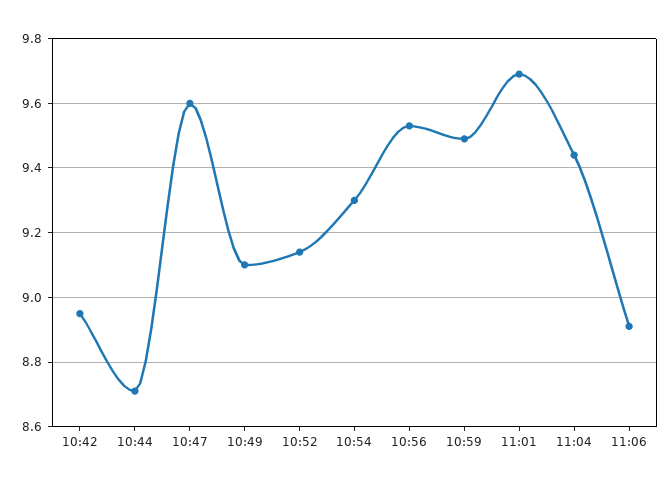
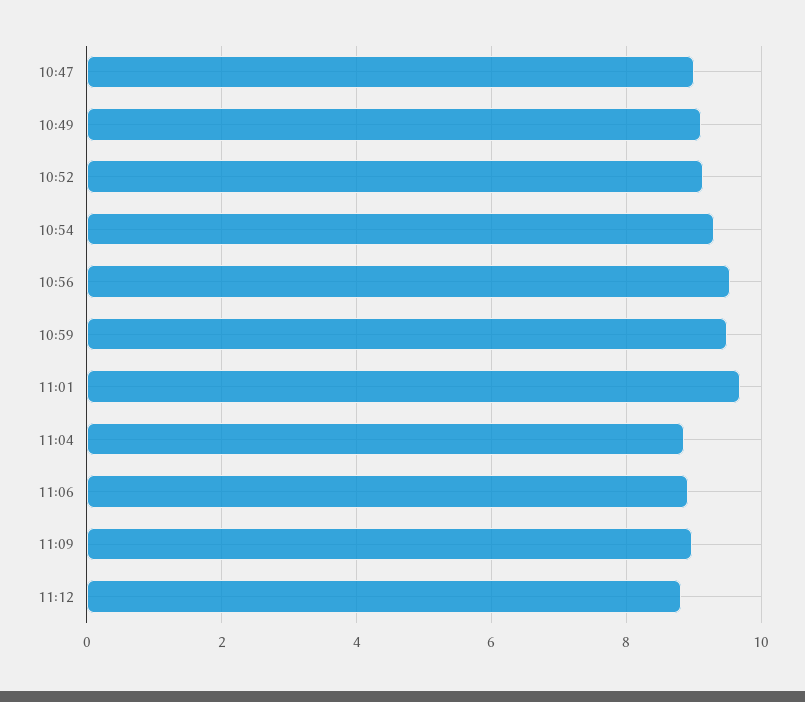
10:42: 8.95 -> none
10:44: 8.7 -> none
10:47: 9.6 -> 9
11:04: 9.45 -> 8.8
11:09: none -> 9
11:12: none -> 8.8

